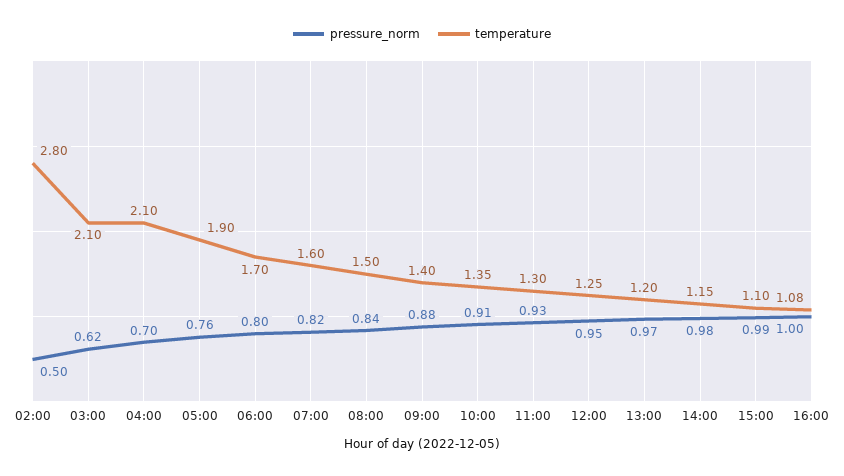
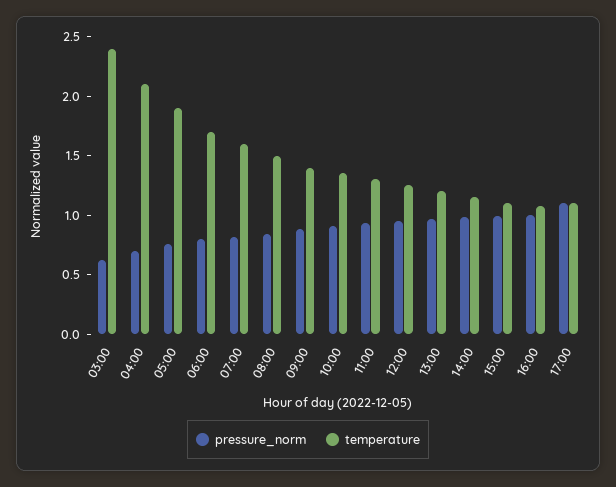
pressure_norm, 02:00: 0.5 -> none
temperature, 02:00: 2.8 -> none
temperature, 03:00: 2.1 -> 2.4
pressure_norm, 17:00: none -> 1.1
temperature, 17:00: none -> 1.1

